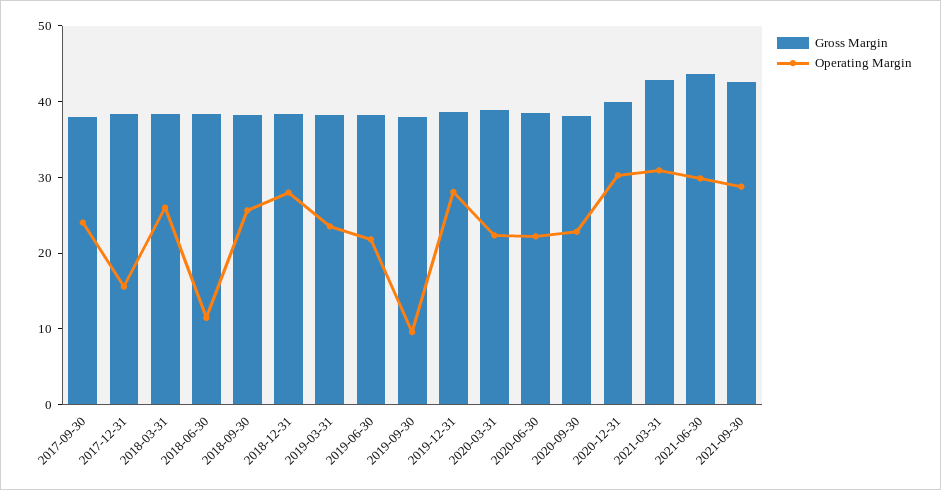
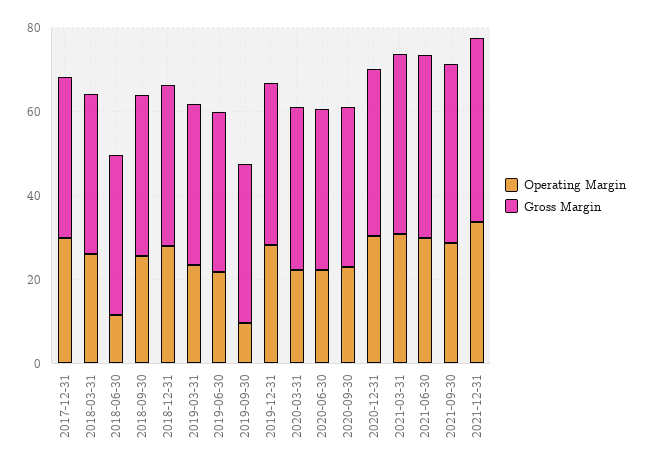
Gross Margin, 2017-09-30: 38 -> none
Operating Margin, 2017-09-30: 24 -> none
Operating Margin, 2017-12-31: 16 -> 30
Operating Margin, 2021-12-31: none -> 35
Gross Margin, 2021-12-31: none -> 45

